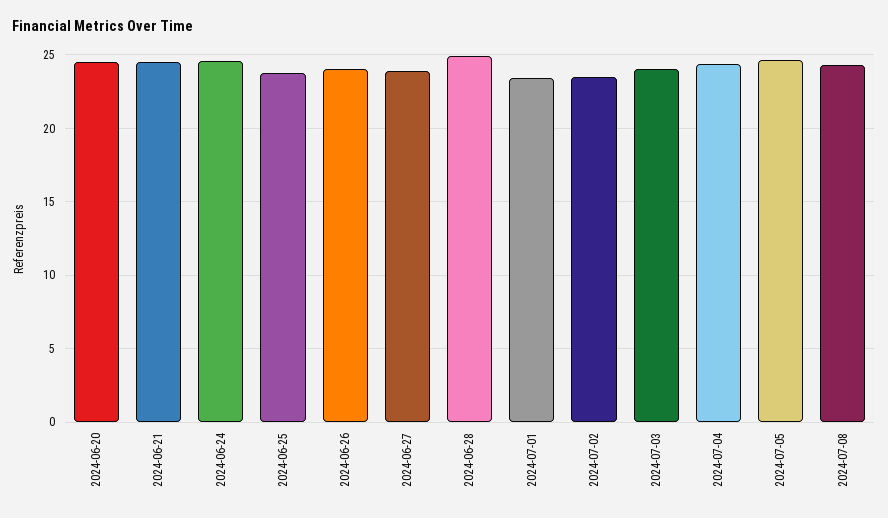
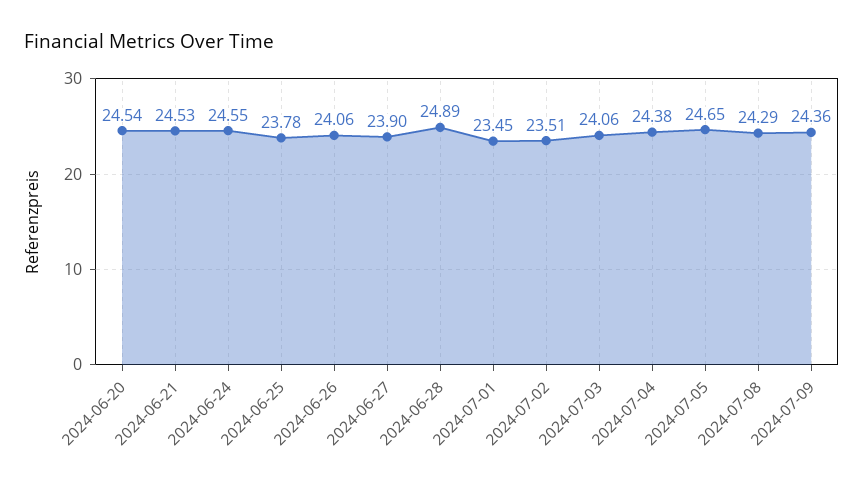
2024-07-09: none -> 24.36

